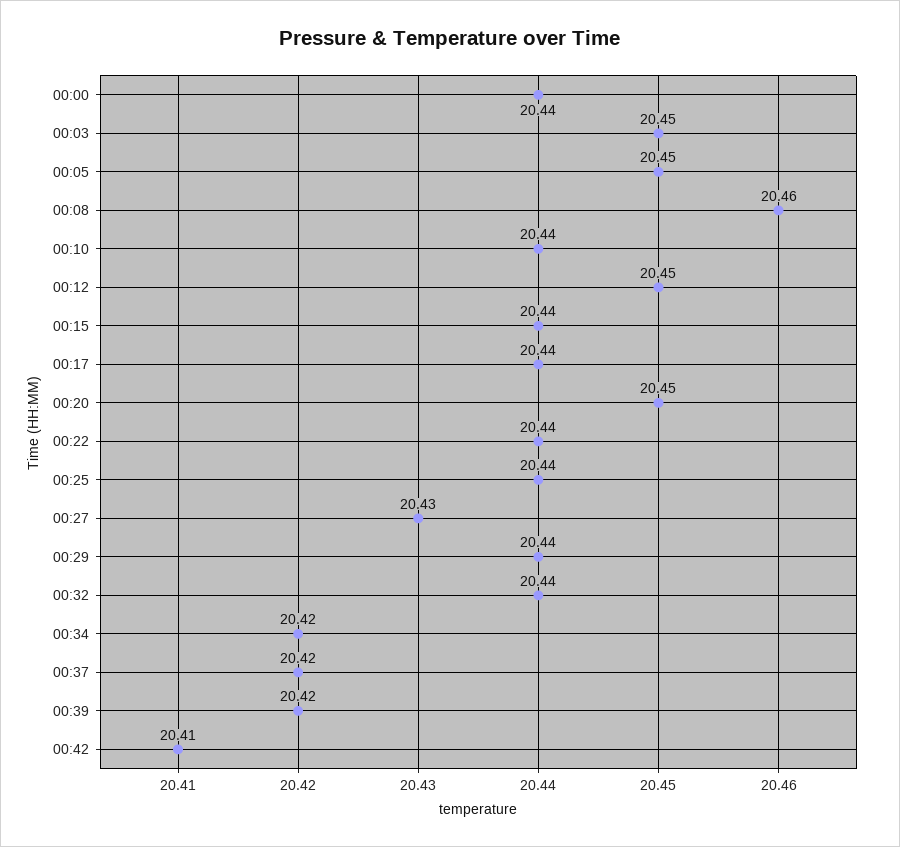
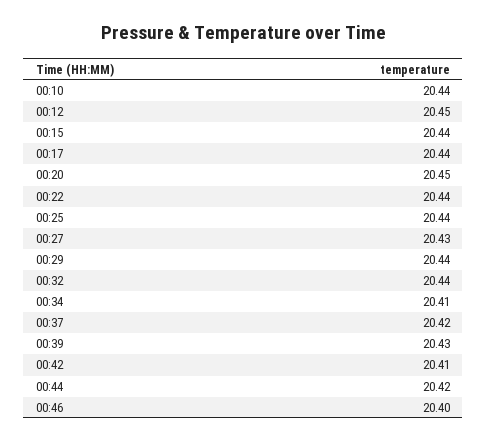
00:00: 20.44 -> none
00:03: 20.45 -> none
00:05: 20.45 -> none
00:08: 20.46 -> none
00:34: 20.42 -> 20.41
00:39: 20.42 -> 20.43
00:44: none -> 20.42
00:46: none -> 20.4

